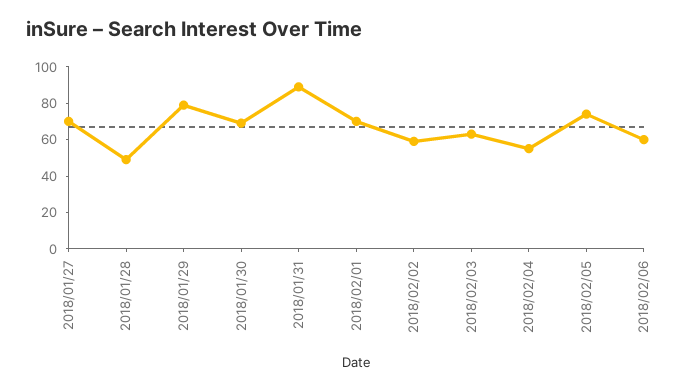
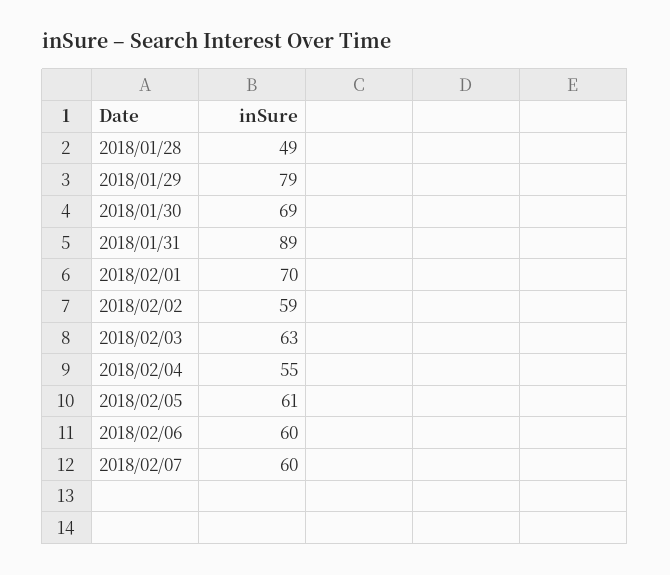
2018/01/27: 70 -> none
2018/02/05: 75 -> 61
2018/02/07: none -> 60

